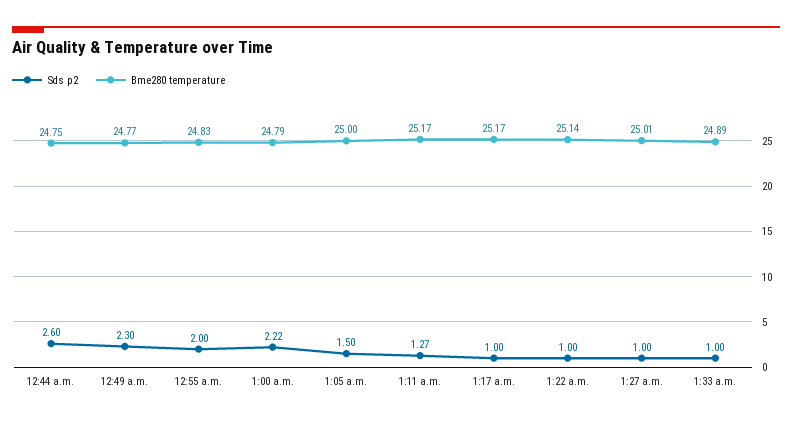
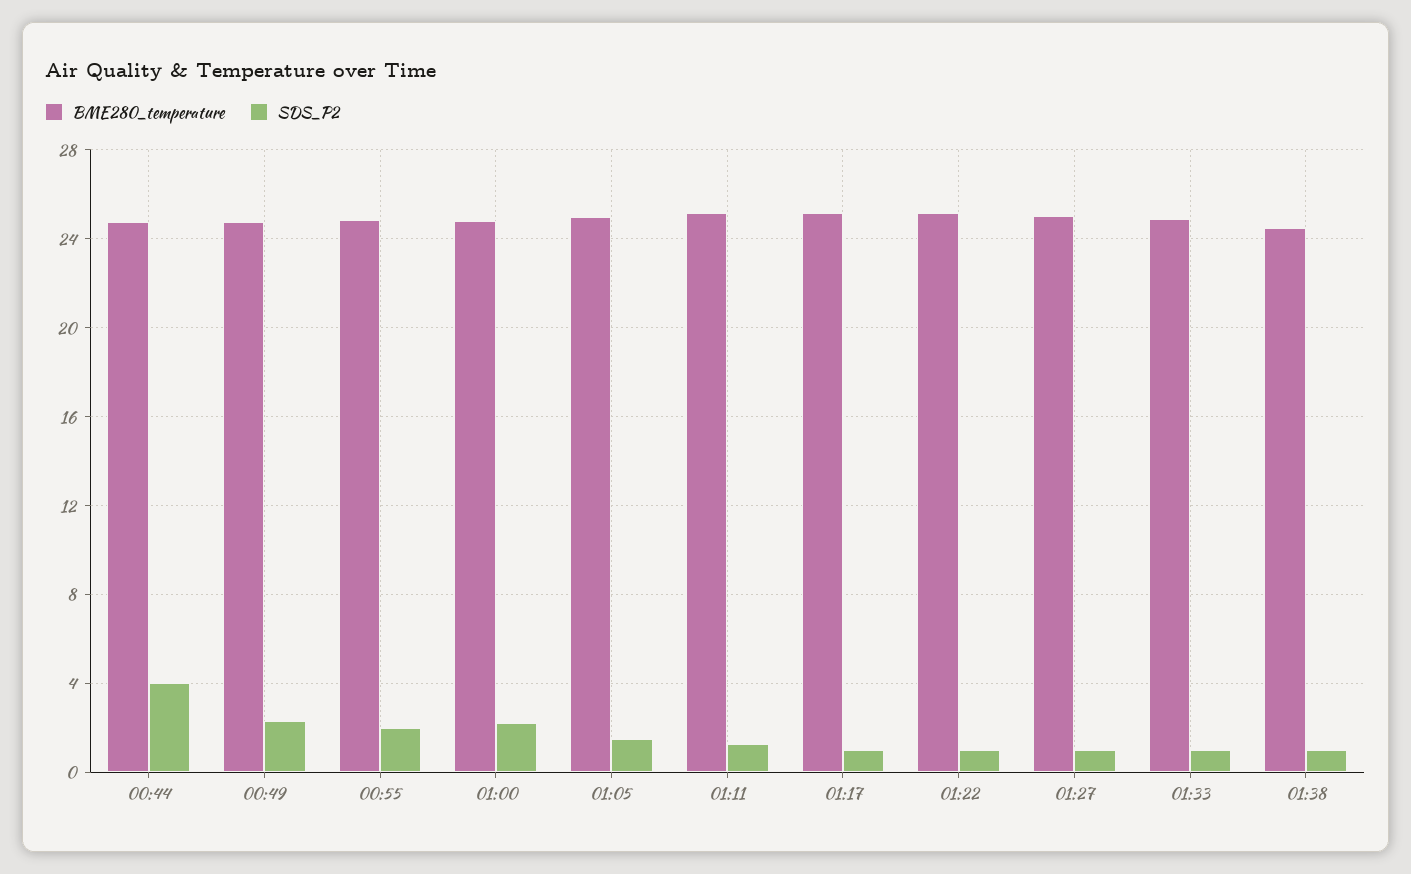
Sds p2, 12:44 a.m.: 2.6 -> 4
Bme280 temperature, 01:38: none -> 24.5
Sds p2, 01:38: none -> 1

